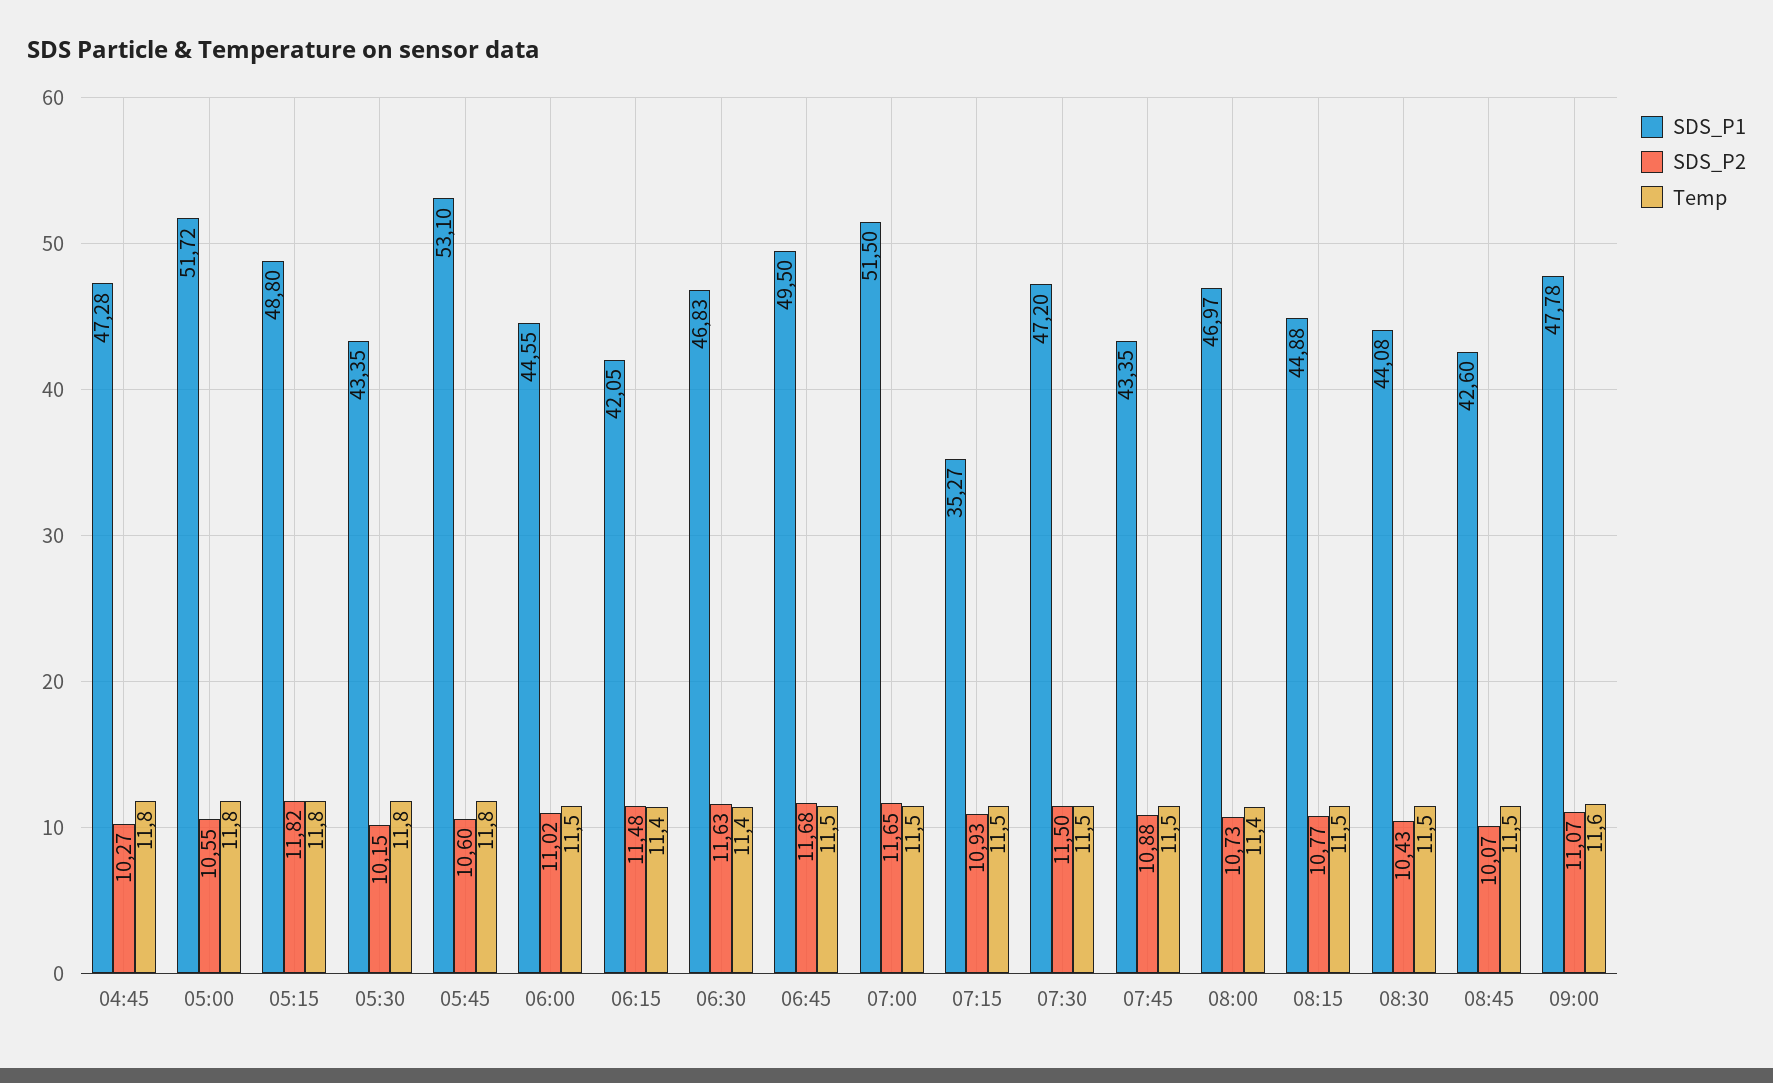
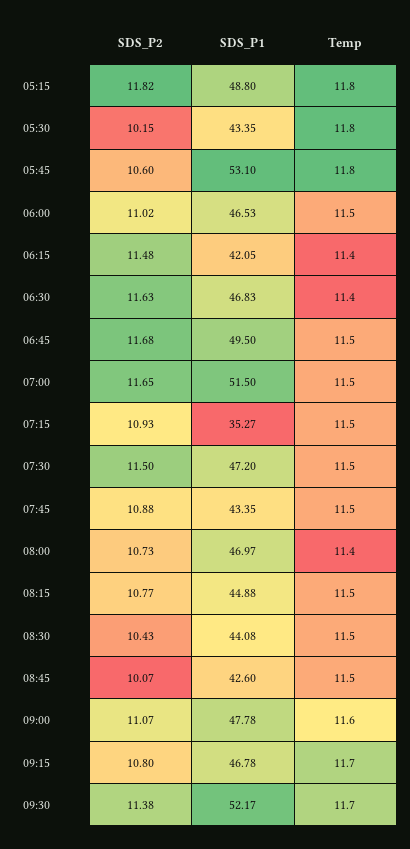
SDS_P1, 04:45: 47.28 -> none
SDS_P2, 04:45: 10.27 -> none
Temp, 04:45: 11.8 -> none
SDS_P1, 05:00: 51.72 -> none
SDS_P2, 05:00: 10.55 -> none
Temp, 05:00: 11.8 -> none
SDS_P1, 06:00: 44.55 -> 46.53
SDS_P2, 09:15: none -> 10.8
SDS_P1, 09:15: none -> 46.78
Temp, 09:15: none -> 11.7
SDS_P2, 09:30: none -> 11.38
SDS_P1, 09:30: none -> 52.17
Temp, 09:30: none -> 11.7

